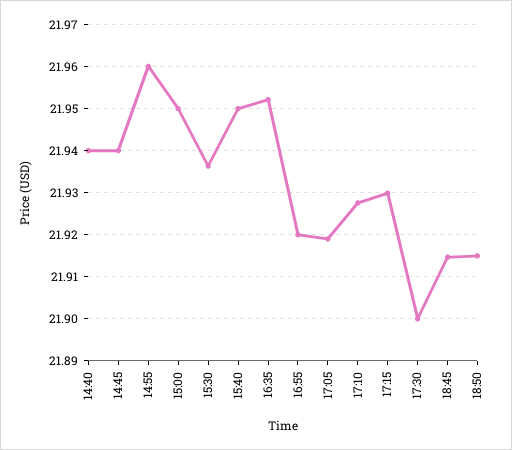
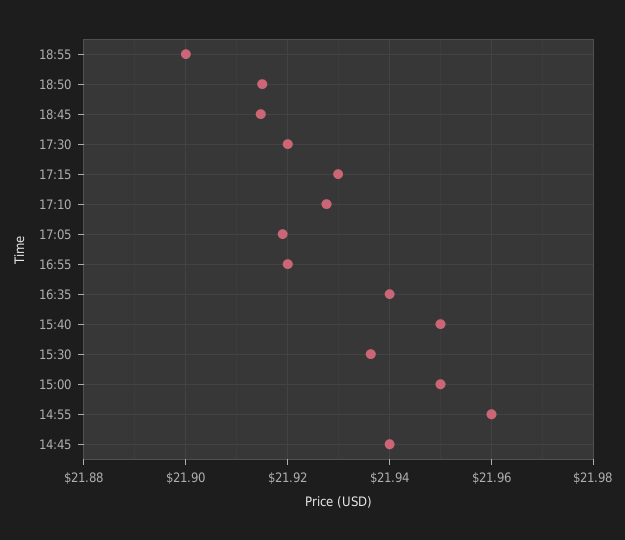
14:40: 21.94 -> none
16:35: 21.952 -> 21.94
17:30: 21.9 -> 21.92
18:55: none -> 21.9

